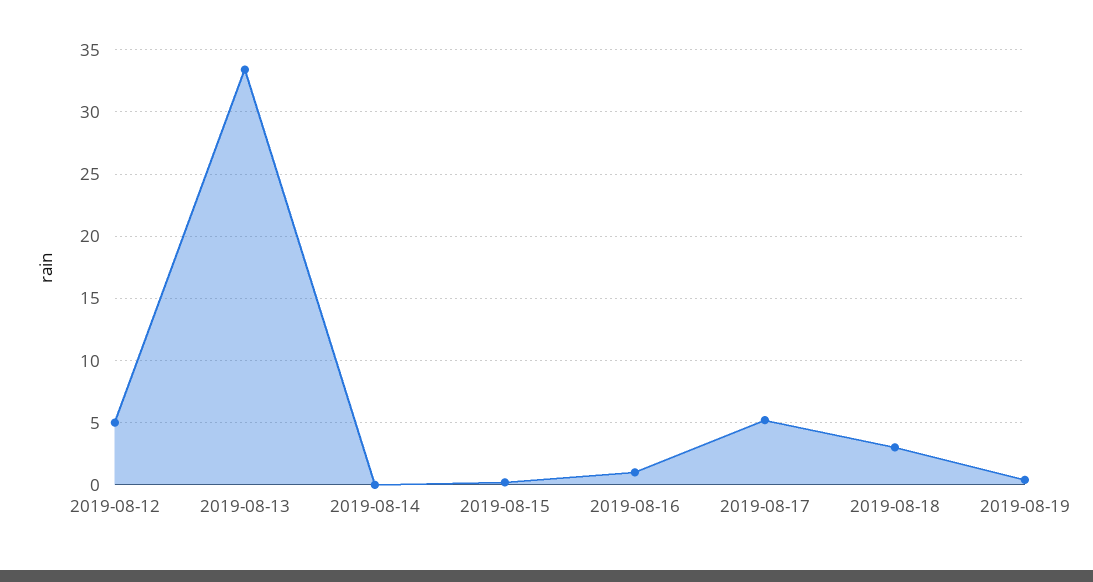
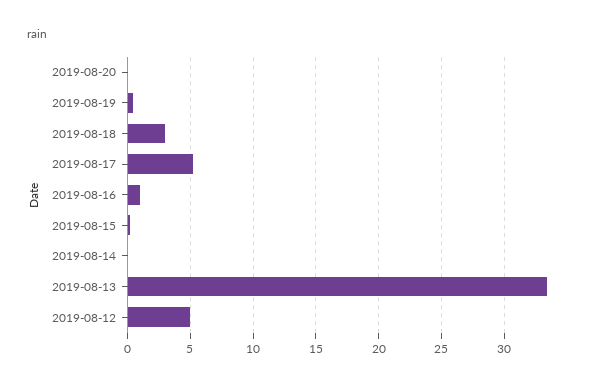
2019-08-20: none -> 0

